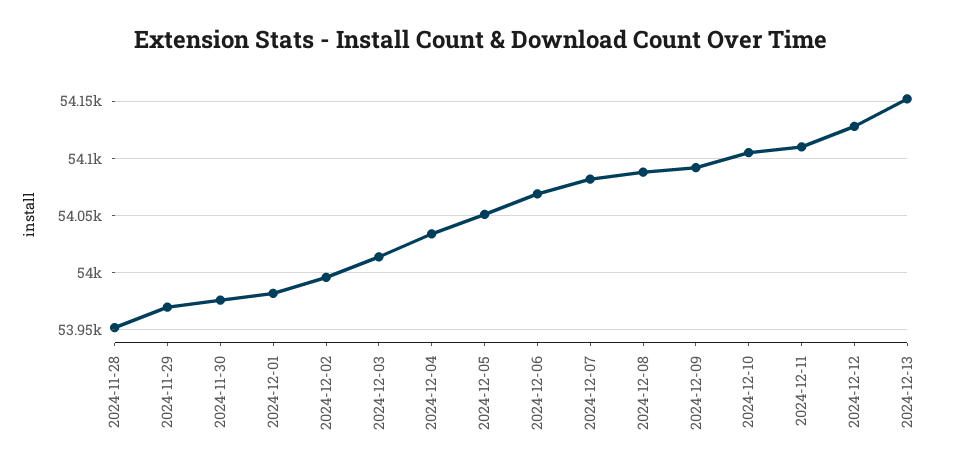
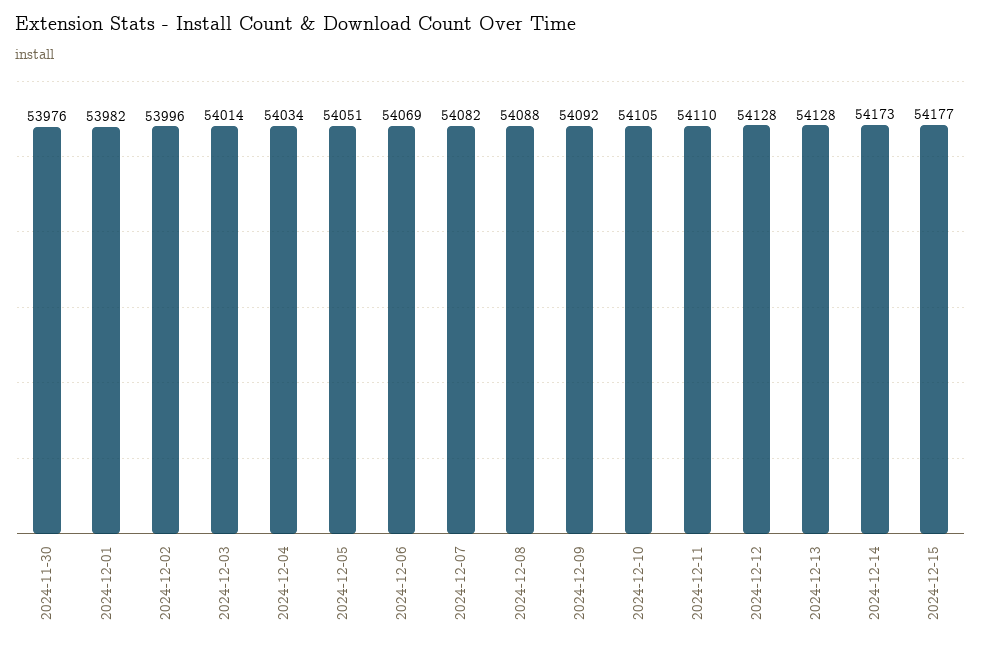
2024-11-28: 53950 -> none
2024-11-29: 53970 -> none
2024-12-13: 54150 -> 54128
2024-12-14: none -> 54173
2024-12-15: none -> 54177

